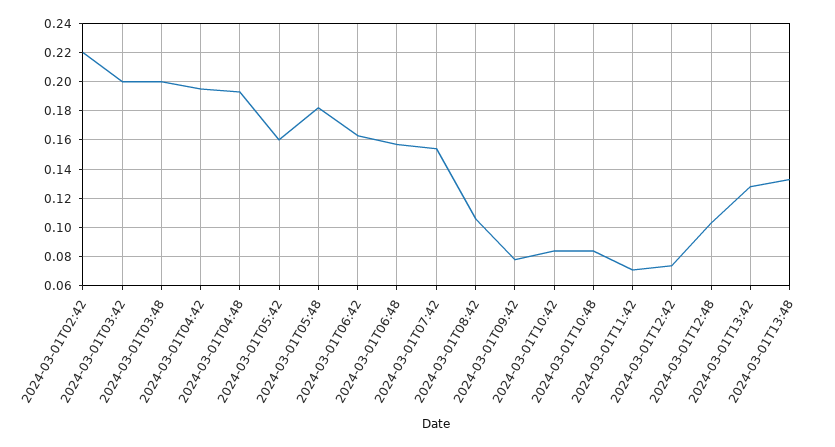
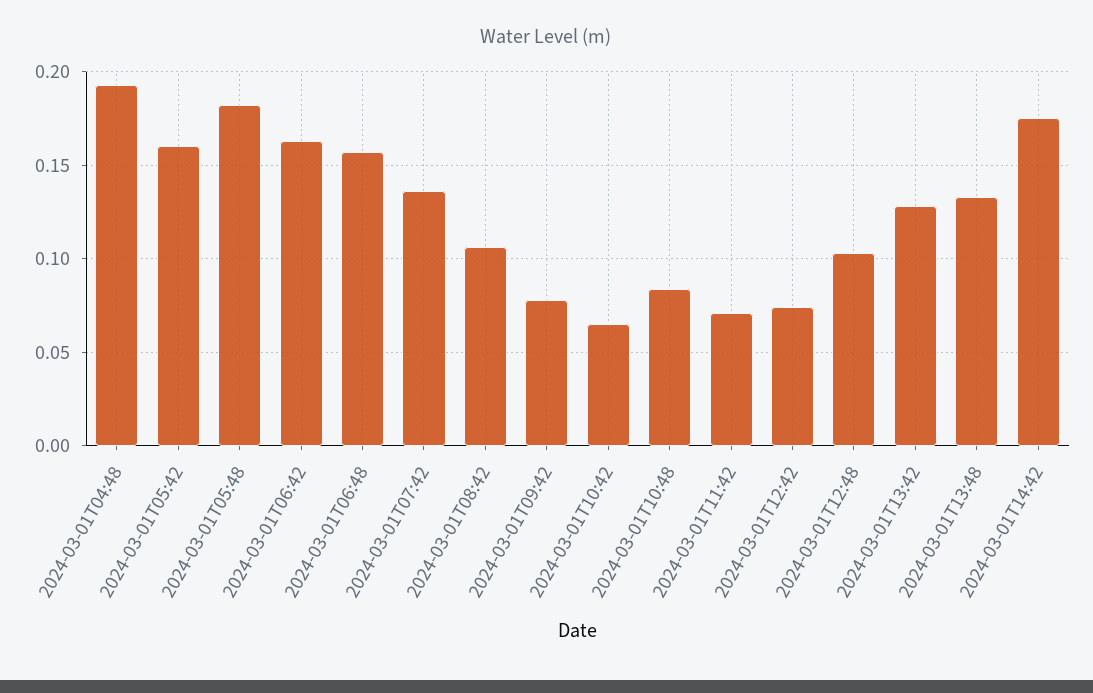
2024-03-01T02:42: 0.22 -> none
2024-03-01T03:42: 0.2 -> none
2024-03-01T03:48: 0.2 -> none
2024-03-01T04:42: 0.195 -> none
2024-03-01T07:42: 0.155 -> 0.135
2024-03-01T10:42: 0.085 -> 0.065
2024-03-01T14:42: none -> 0.175

